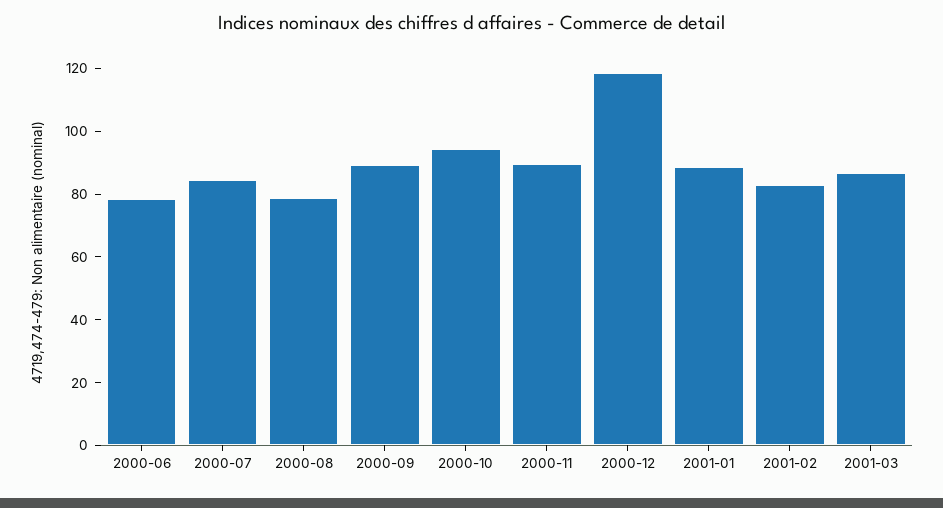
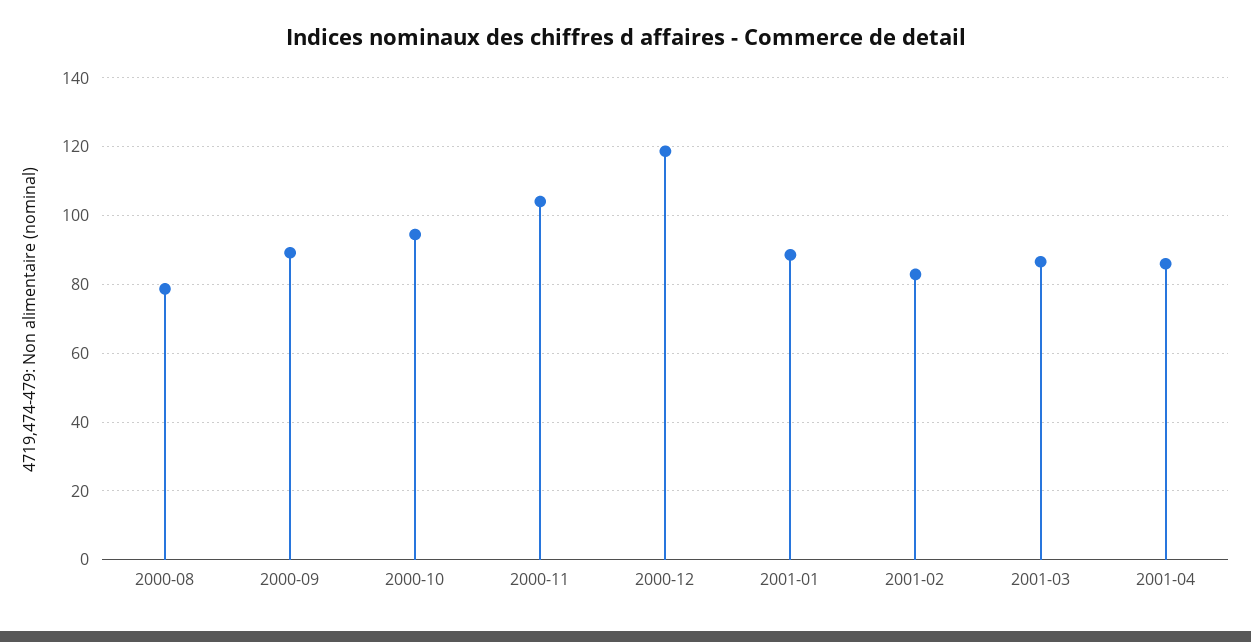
2000-06: 80 -> none
2000-07: 85 -> none
2000-11: 90 -> 104
2001-04: none -> 86

